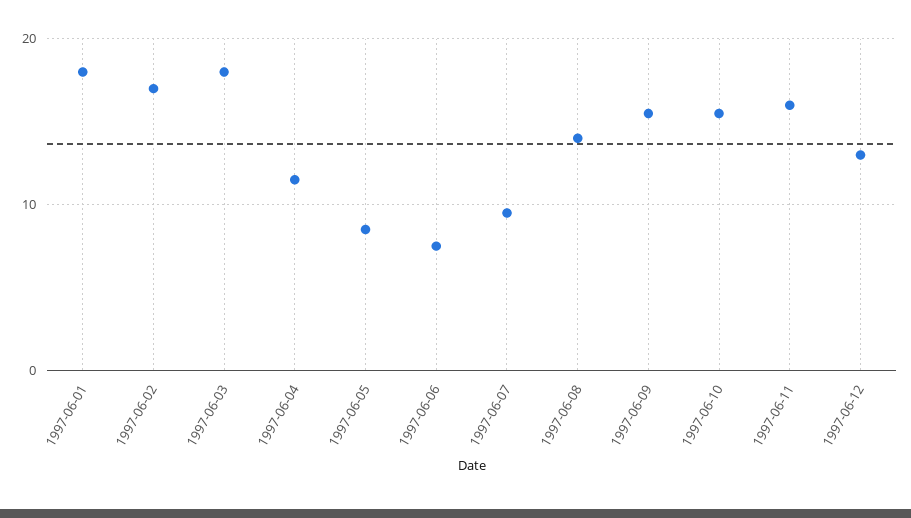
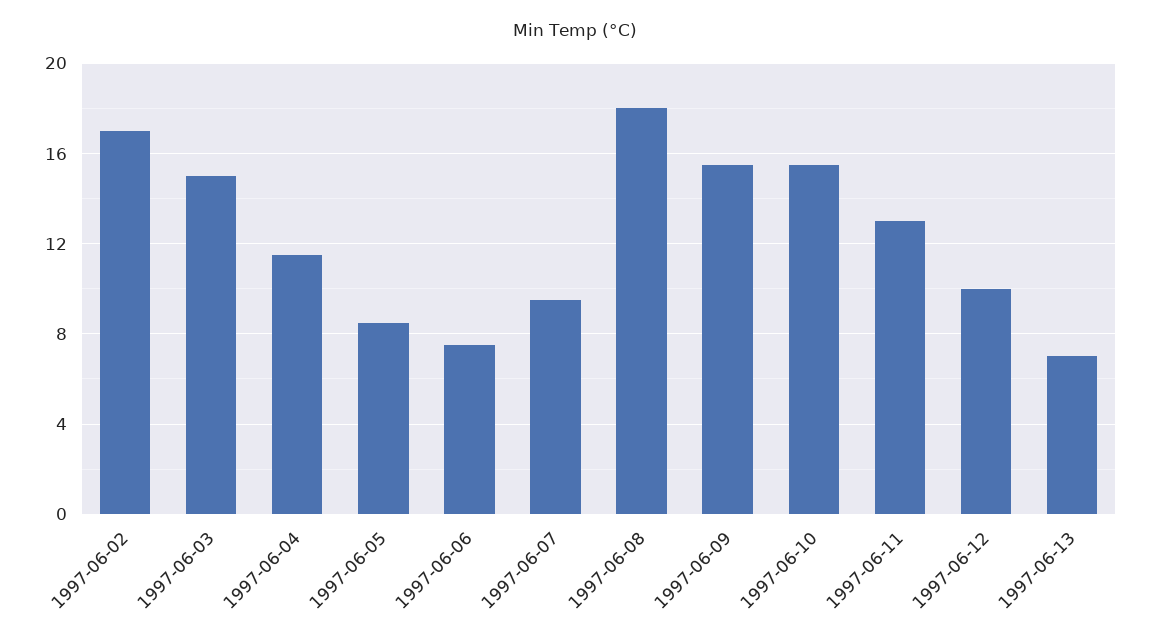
1997-06-01: 18 -> none
1997-06-03: 18 -> 15
1997-06-08: 14 -> 18
1997-06-11: 16 -> 13
1997-06-12: 13 -> 10
1997-06-13: none -> 7

